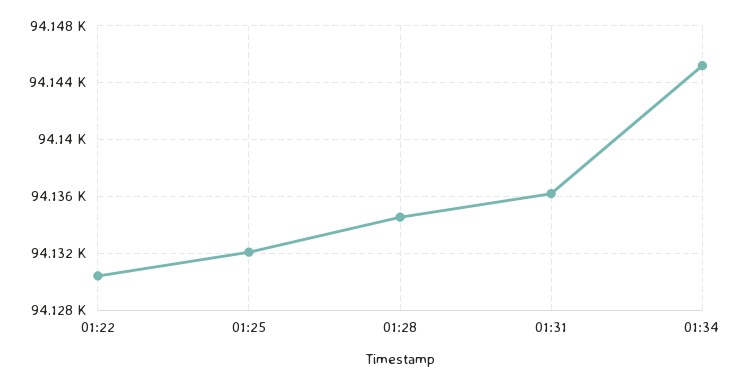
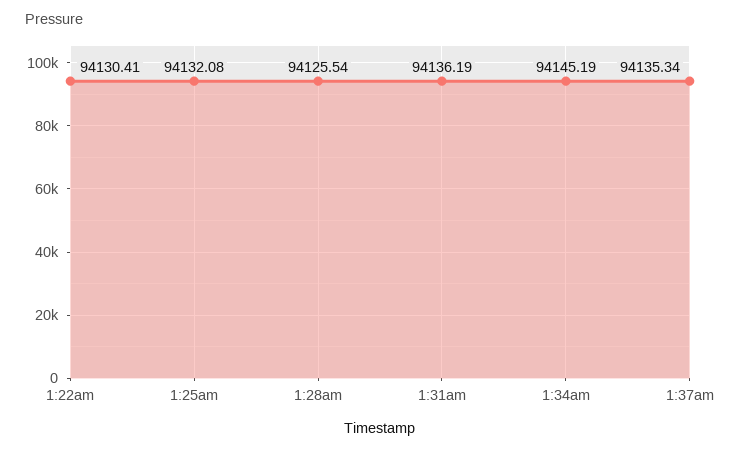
01:28: 94134.5 -> 94125.54
1:37am: none -> 94135.34

